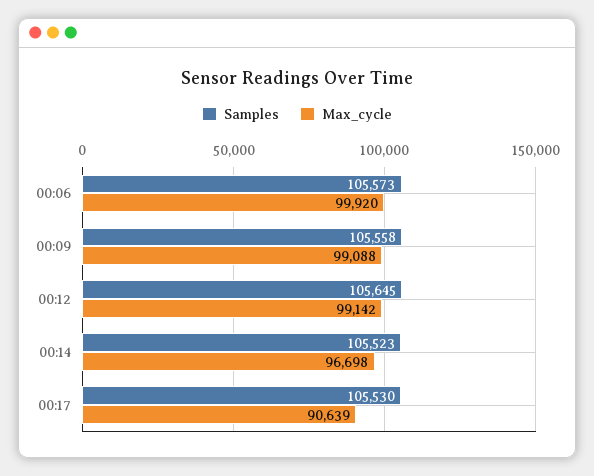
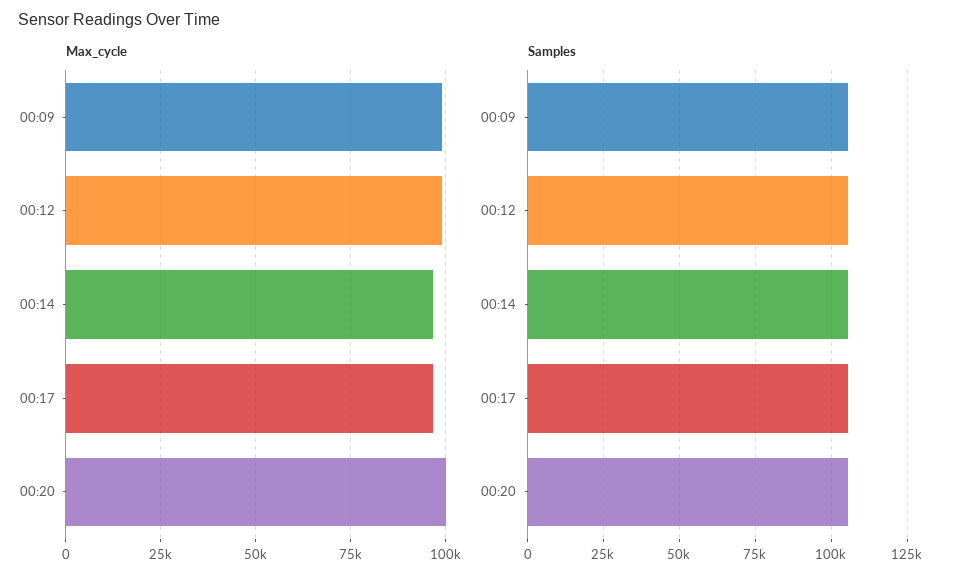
Samples, 00:06: 105573 -> none
Max_cycle, 00:06: 99920 -> none
Max_cycle, 00:17: 90639 -> 97500
Max_cycle, 00:20: none -> 100000
Samples, 00:20: none -> 105000

